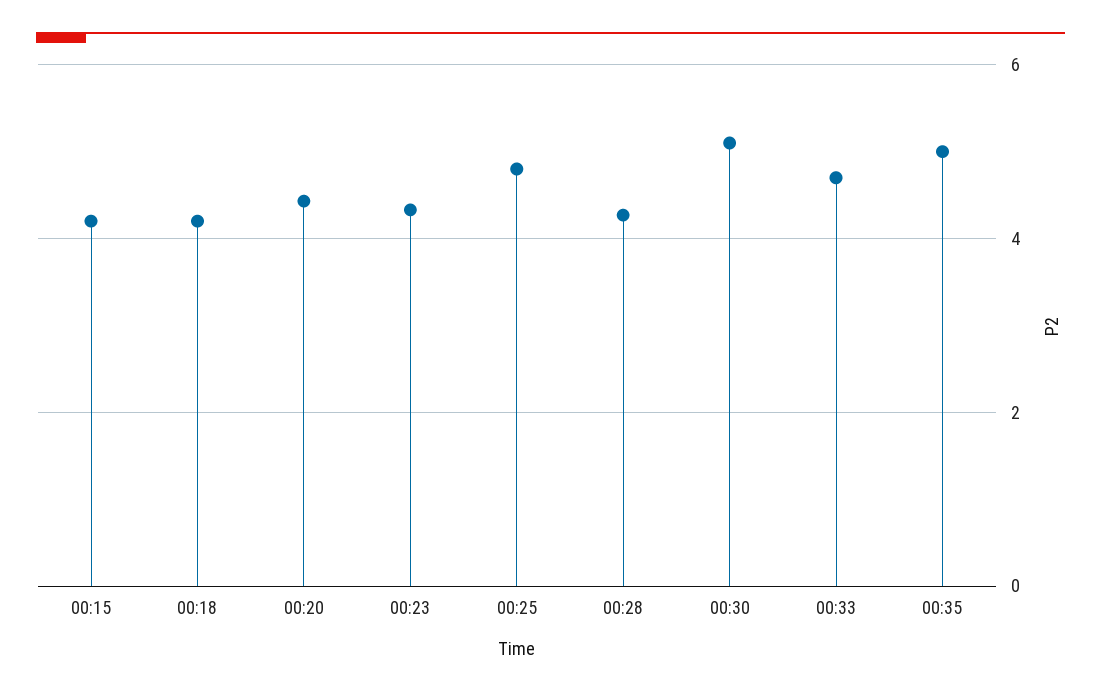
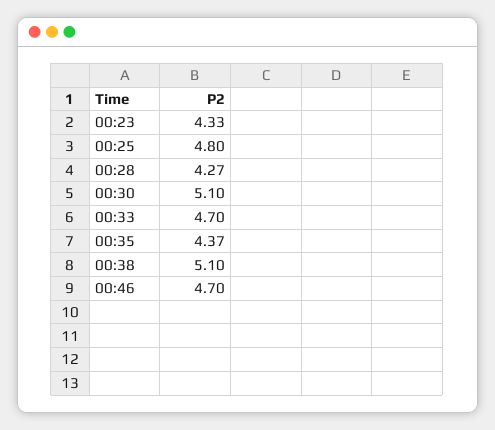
00:15: 4.2 -> none
00:18: 4.2 -> none
00:20: 4.4 -> none
00:35: 5 -> 4.37
00:38: none -> 5.1
00:46: none -> 4.7

